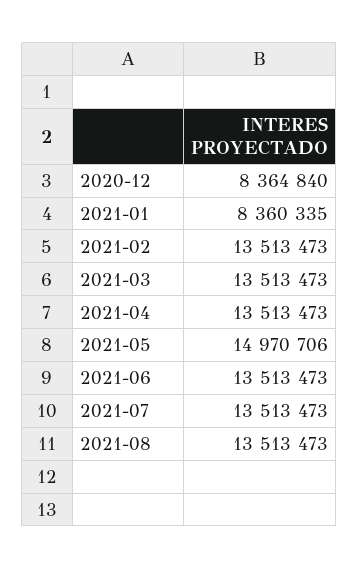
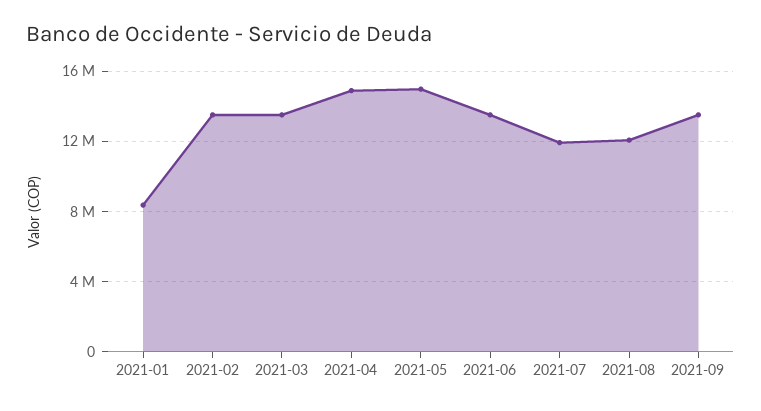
2020-12: 8364840 -> none
2021-04: 13513473 -> 15000000
2021-07: 13513473 -> 12000000
2021-08: 13513473 -> 12000000
2021-09: none -> 13500000

